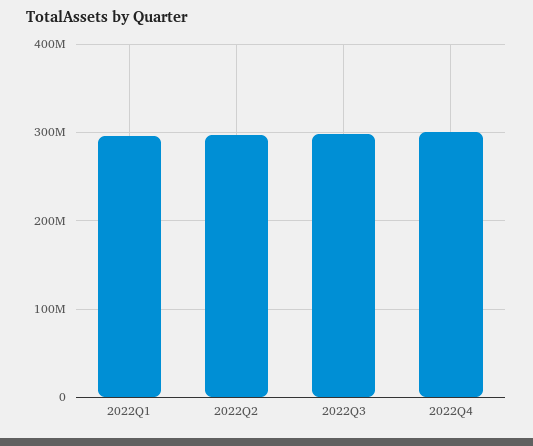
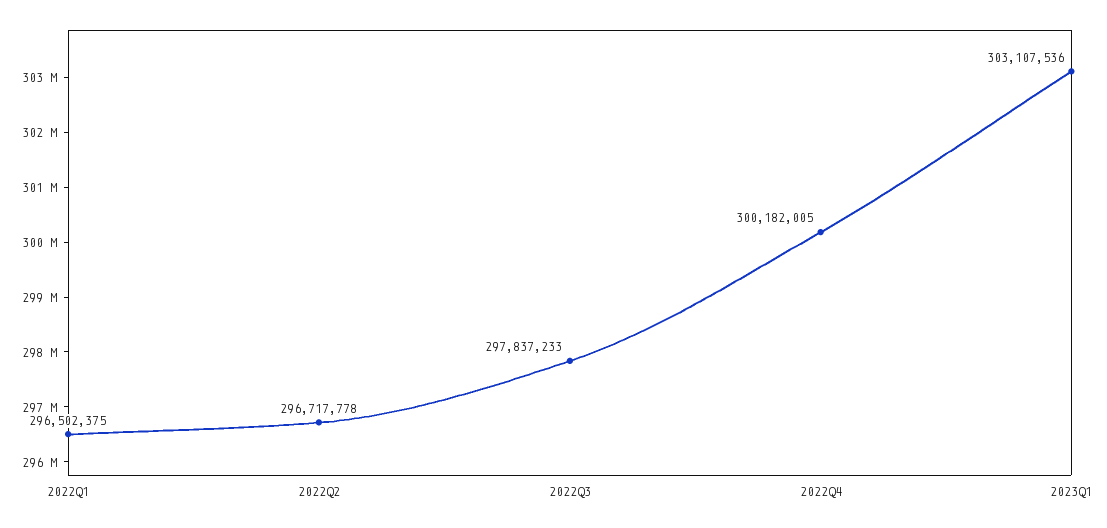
2023Q1: none -> 303107536

